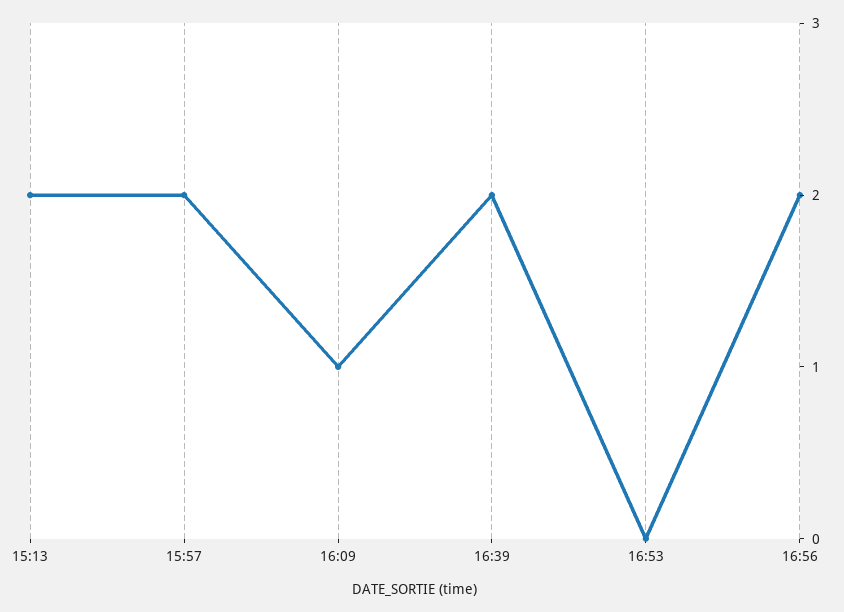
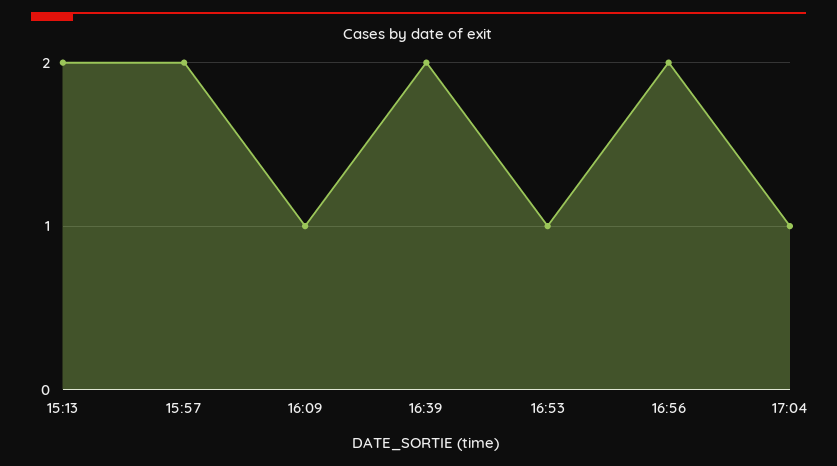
16:53: 0 -> 1
17:04: none -> 1

